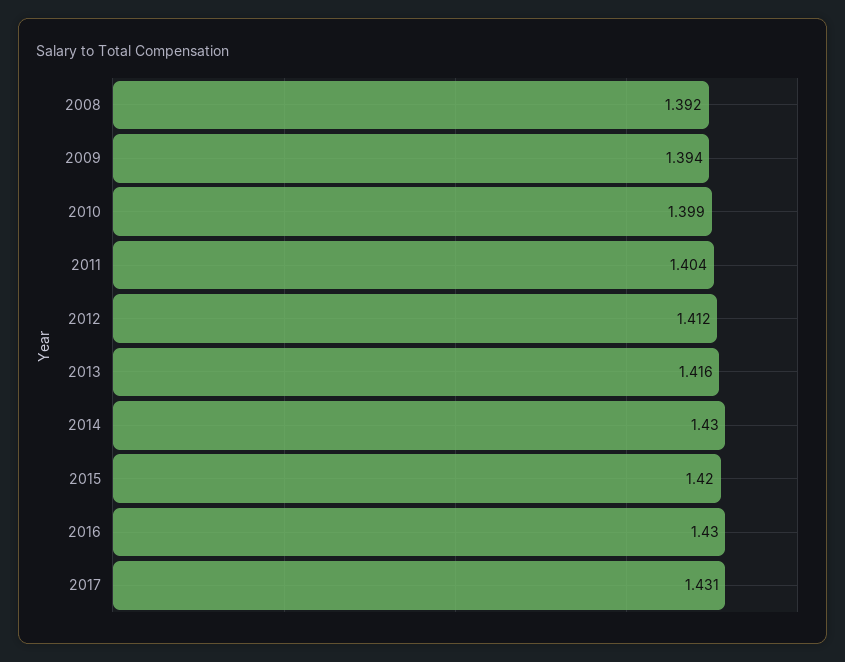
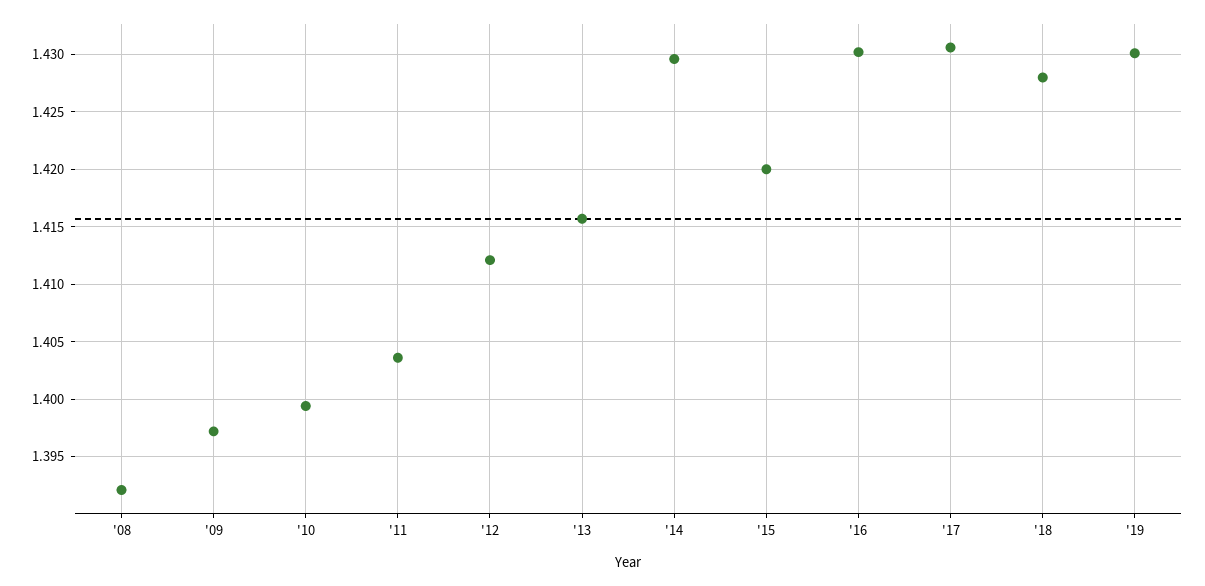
2009: 1.394 -> 1.397
'18: none -> 1.428
'19: none -> 1.43

